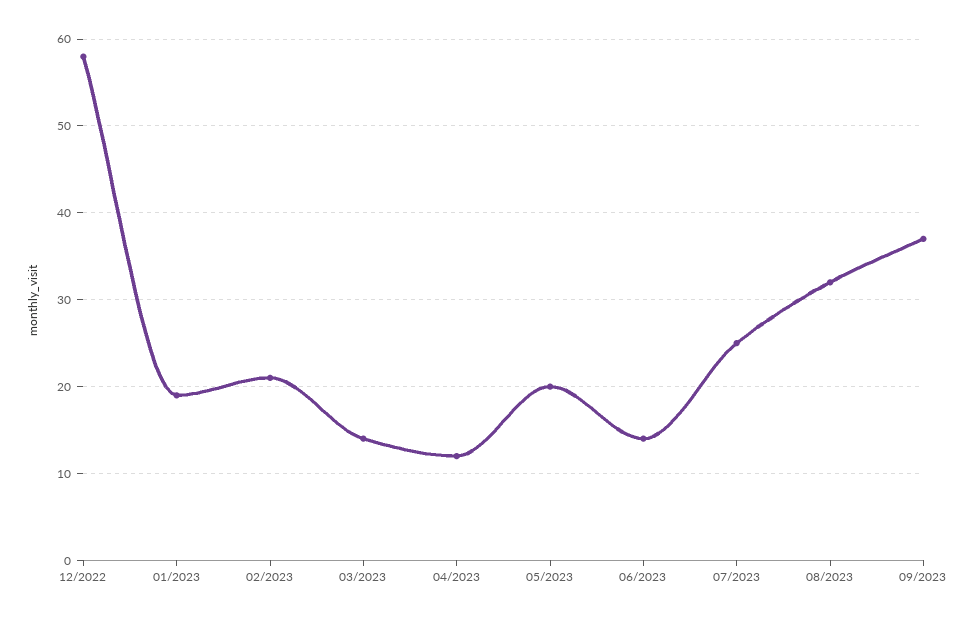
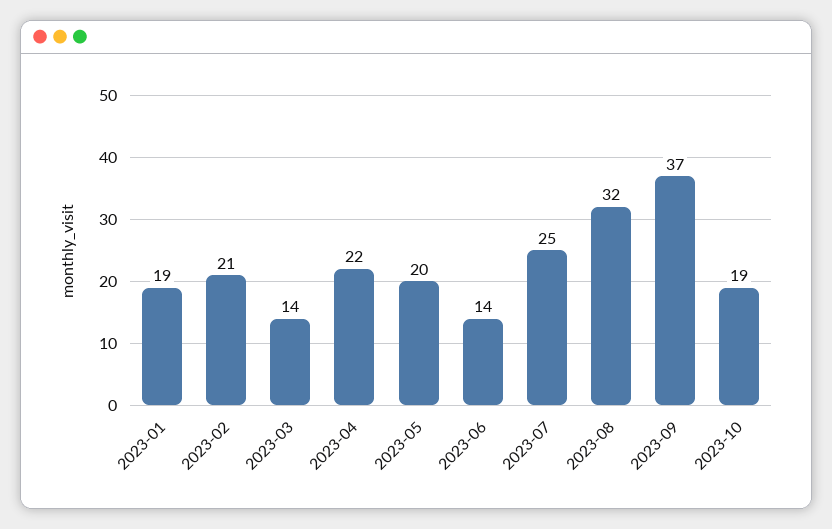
12/2022: 58 -> none
04/2023: 12 -> 22
2023-10: none -> 19

